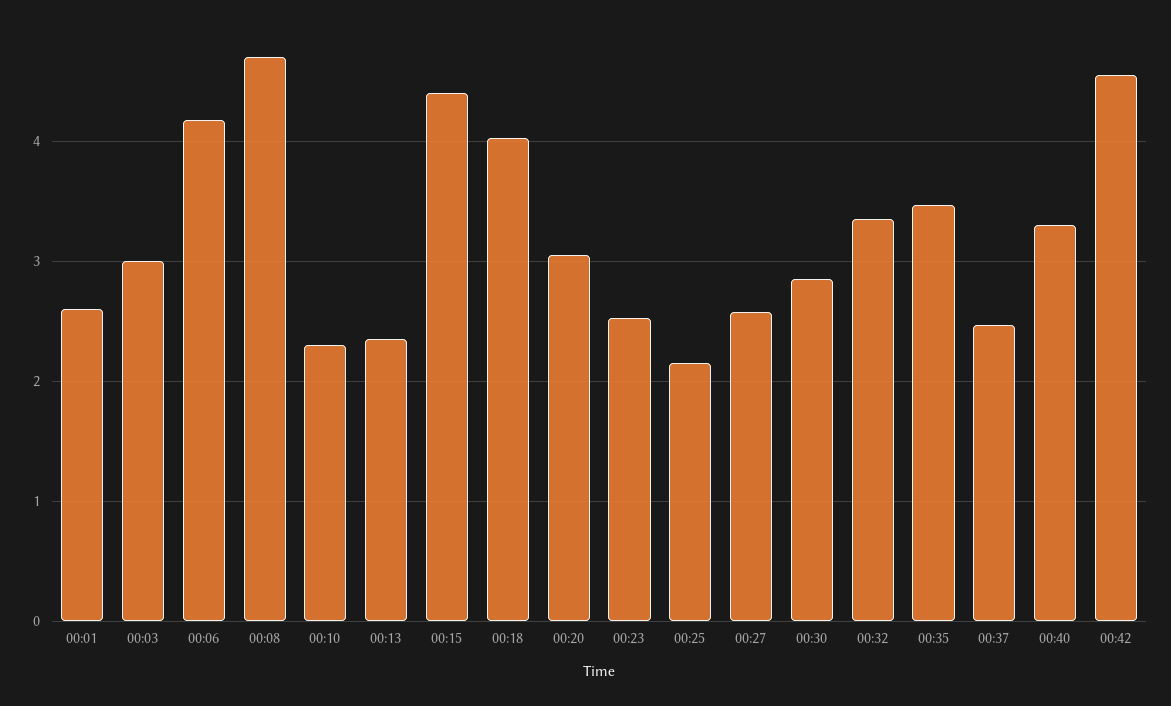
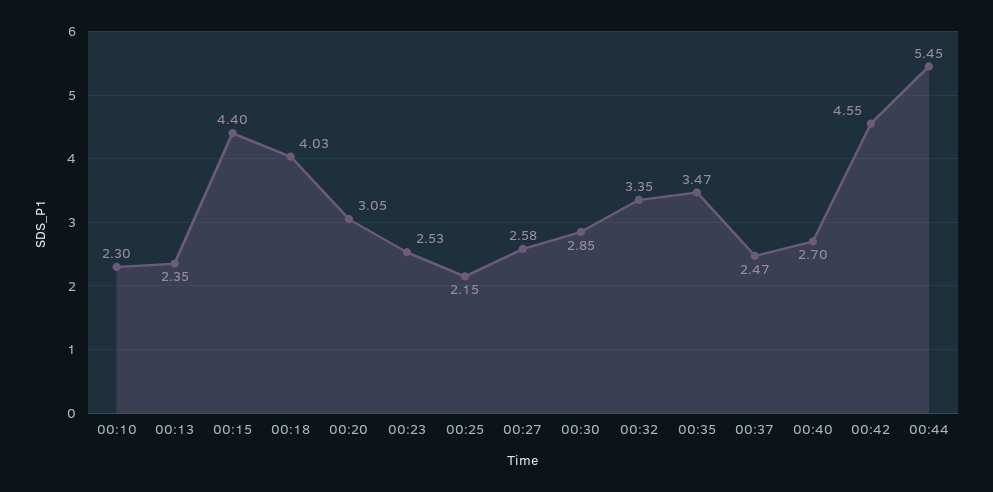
00:01: 2.6 -> none
00:03: 3 -> none
00:06: 4.2 -> none
00:08: 4.7 -> none
00:40: 3.3 -> 2.7
00:44: none -> 5.45

